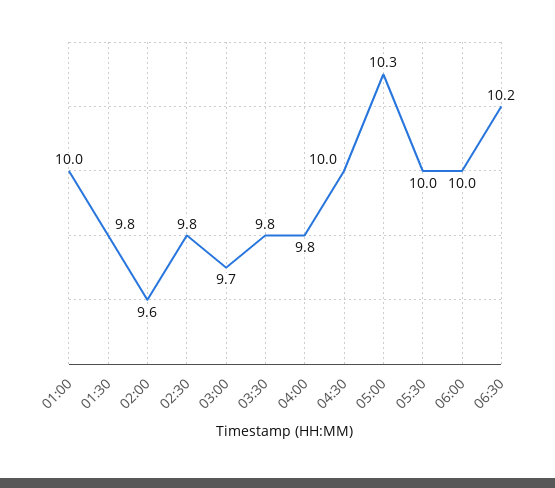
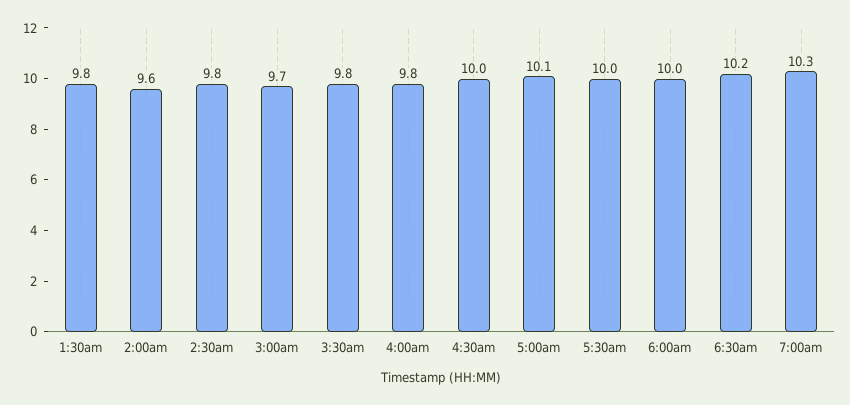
01:00: 10 -> none
05:00: 10.3 -> 10.1
7:00am: none -> 10.3

